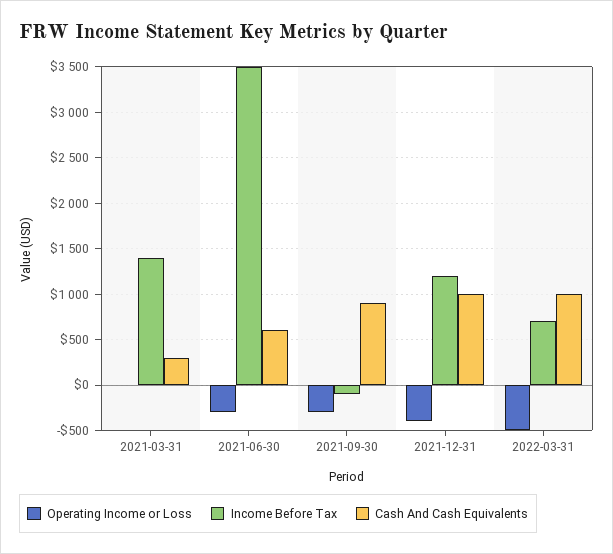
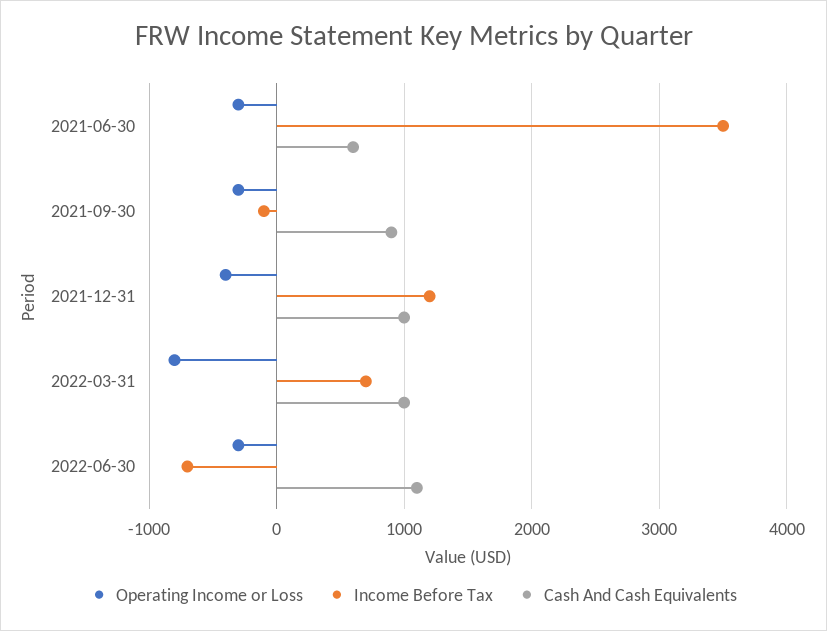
Operating Income or Loss, 2021-03-31: 0 -> none
Income Before Tax, 2021-03-31: 1400 -> none
Cash And Cash Equivalents, 2021-03-31: 300 -> none
Operating Income or Loss, 2022-03-31: -500 -> -800
Operating Income or Loss, 2022-06-30: none -> -300
Income Before Tax, 2022-06-30: none -> -700
Cash And Cash Equivalents, 2022-06-30: none -> 1100

